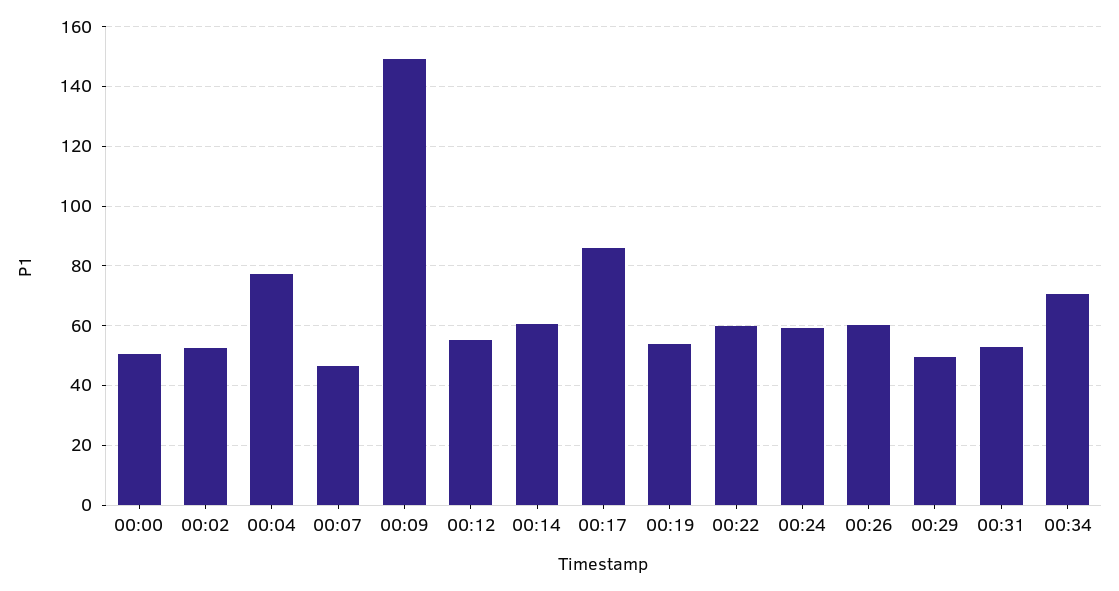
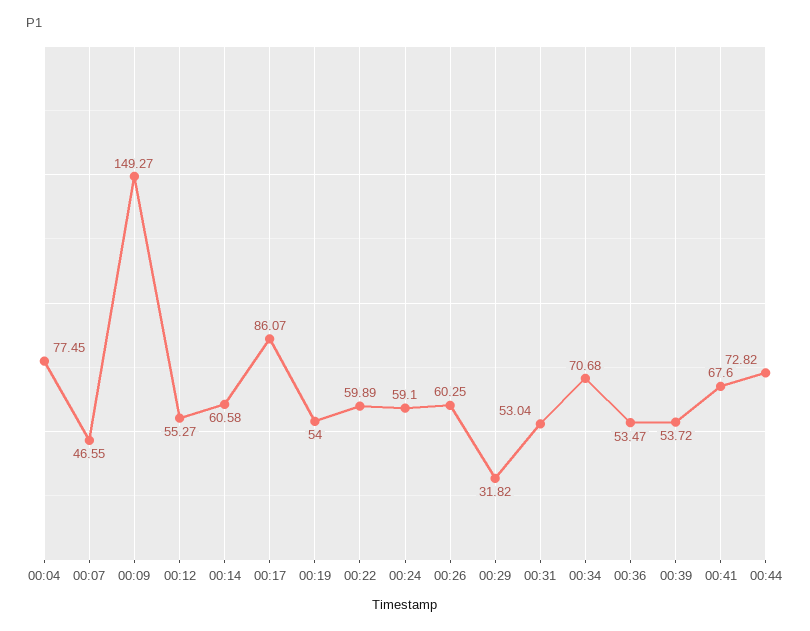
00:00: 50 -> none
00:02: 52.5 -> none
00:29: 50 -> 31.82
00:36: none -> 53.47
00:39: none -> 53.72
00:41: none -> 67.6
00:44: none -> 72.82

